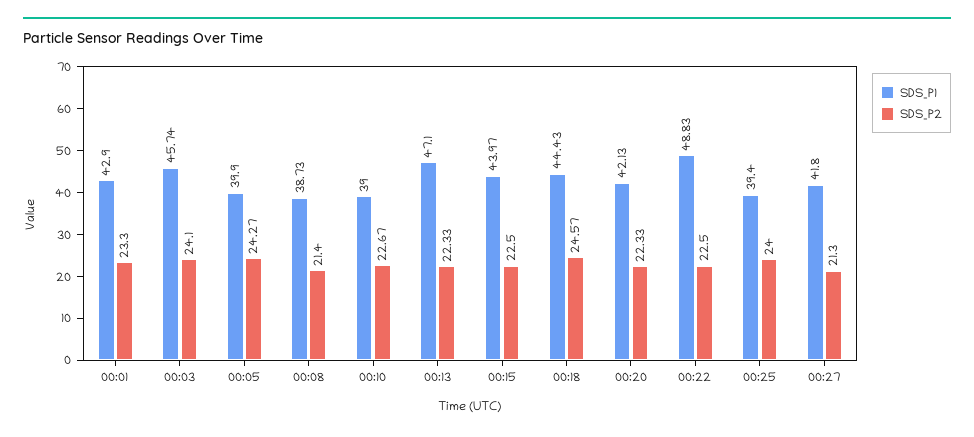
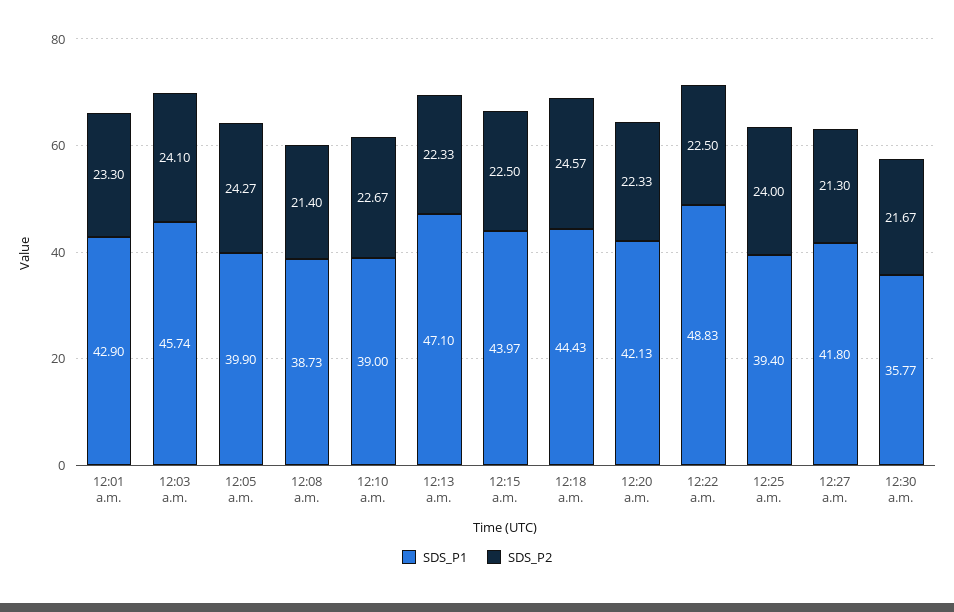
SDS_P1, 12:30 a.m.: none -> 35.77
SDS_P2, 12:30 a.m.: none -> 21.67

